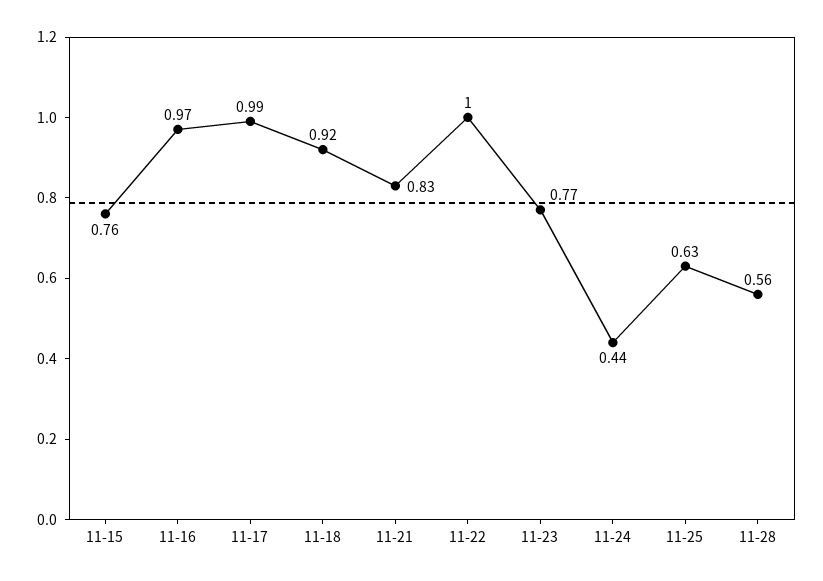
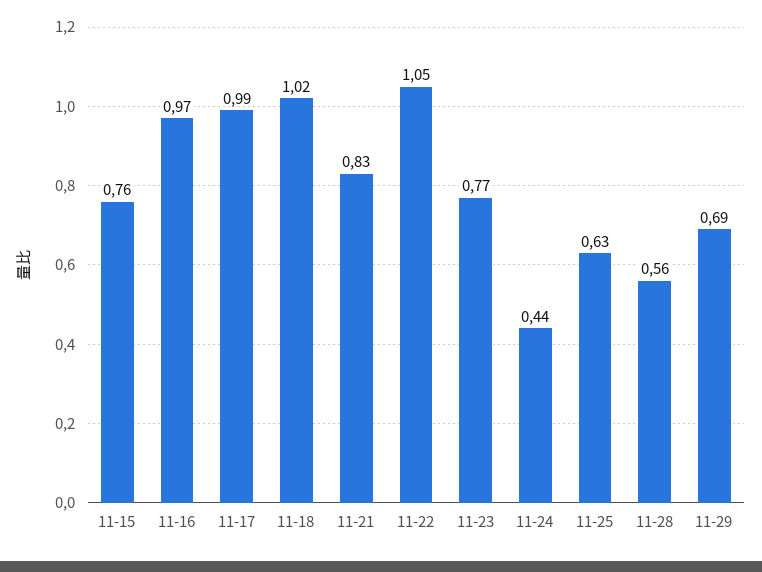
11-18: 0.92 -> 1.02
11-22: 1 -> 1.05
11-29: none -> 0.69

